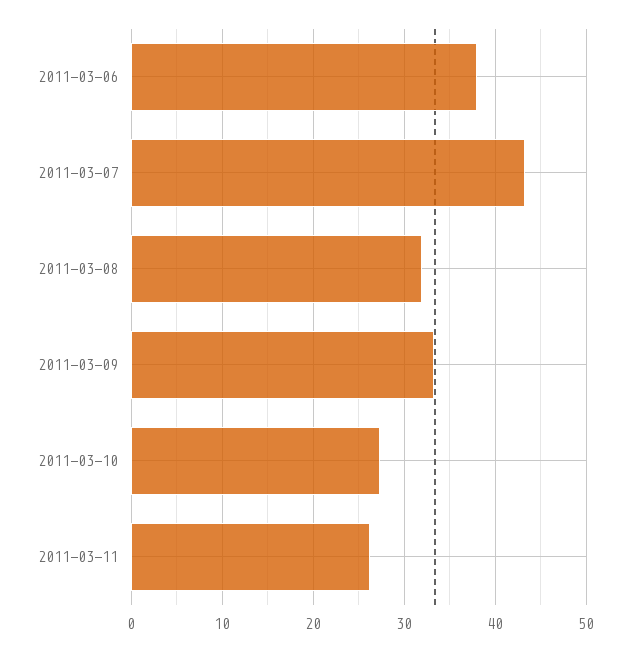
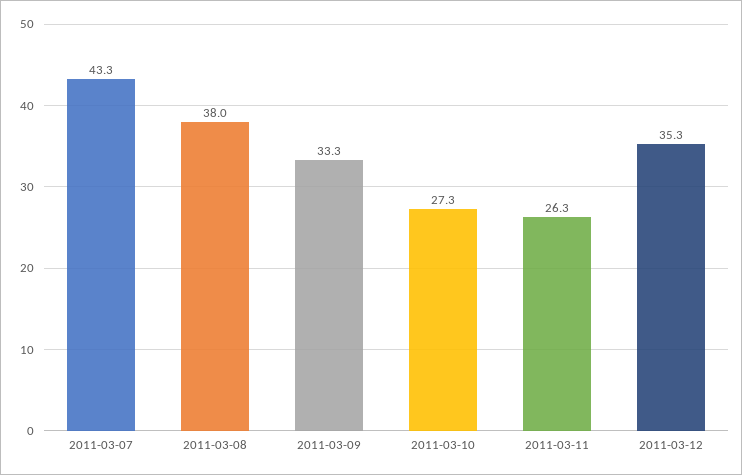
2011-03-06: 38 -> none
2011-03-08: 32 -> 38
2011-03-12: none -> 35.3

